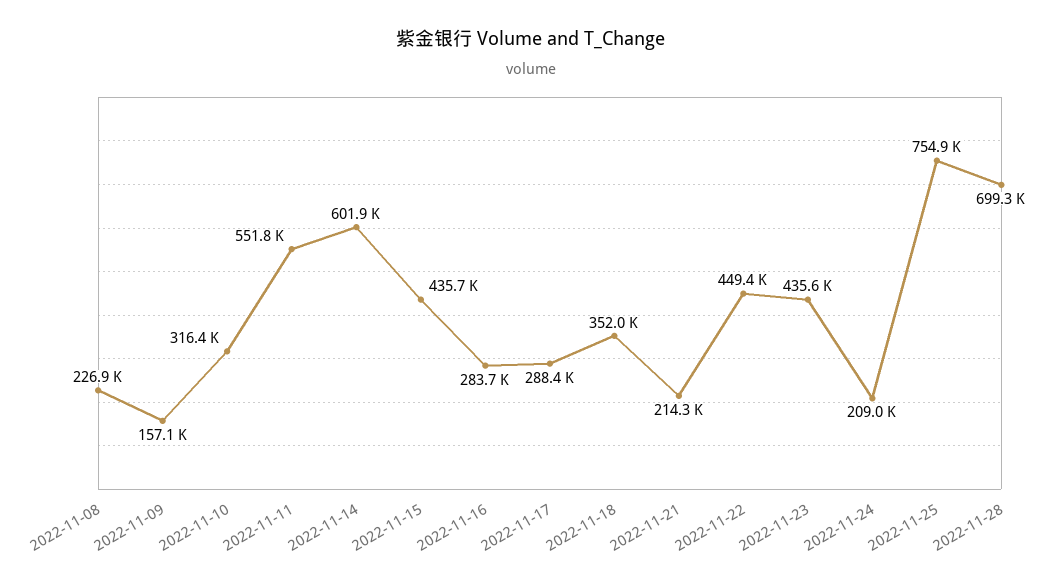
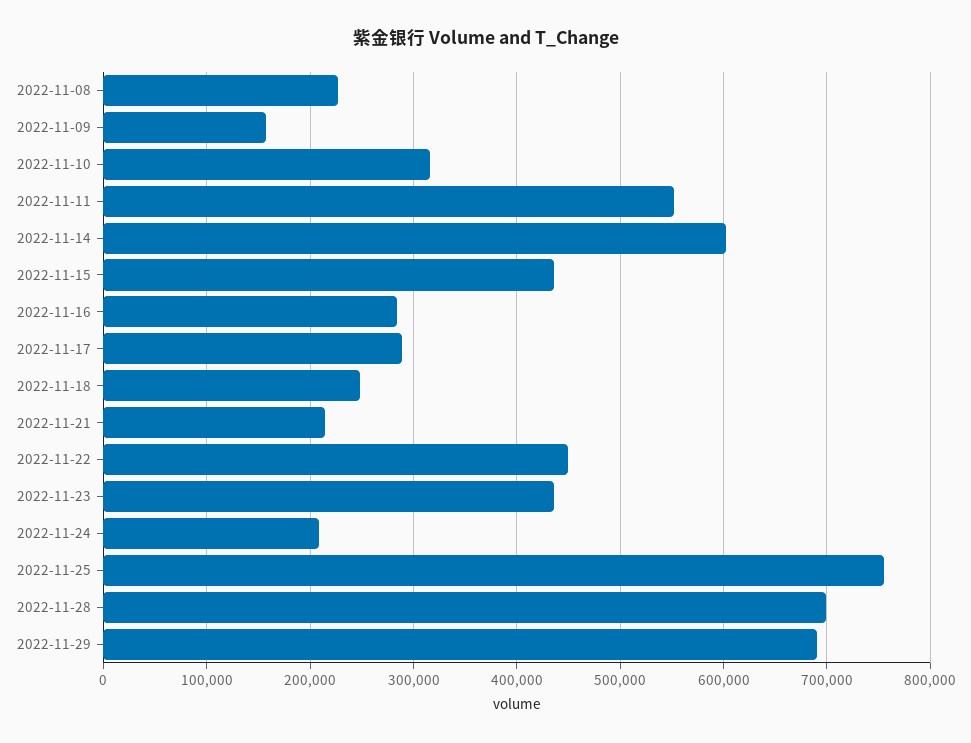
2022-11-18: 352000 -> 250000
2022-11-29: none -> 690000

